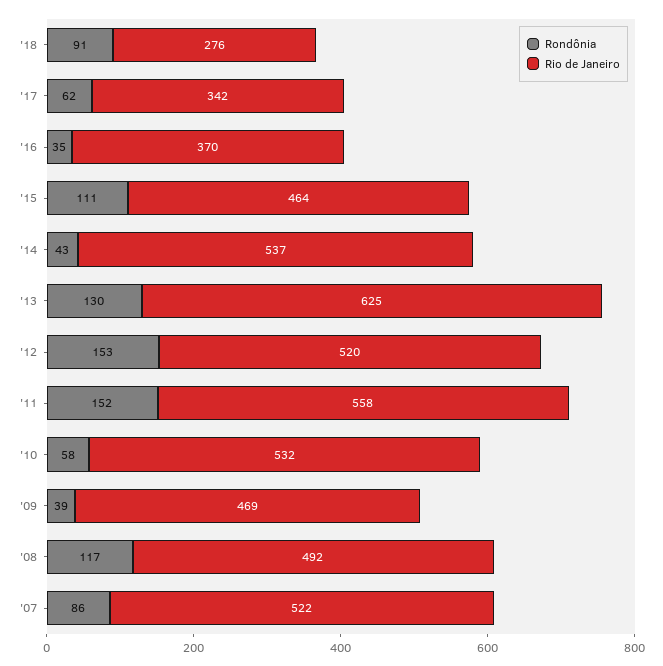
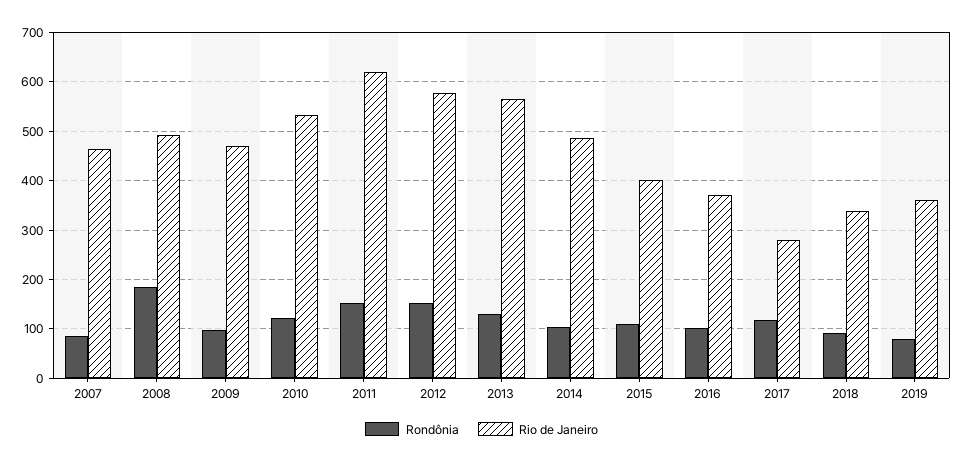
Rio de Janeiro, '18: 276 -> 340
Rondônia, '17: 62 -> 120
Rio de Janeiro, '17: 342 -> 280
Rondônia, '16: 35 -> 100
Rio de Janeiro, '15: 464 -> 400
Rondônia, '14: 43 -> 100
Rio de Janeiro, '14: 537 -> 480
Rio de Janeiro, '13: 625 -> 560
Rio de Janeiro, '12: 520 -> 580
Rio de Janeiro, '11: 558 -> 620
Rondônia, '10: 58 -> 120
Rondônia, '09: 39 -> 100
Rondônia, '08: 117 -> 180
Rio de Janeiro, '07: 522 -> 460
Rondônia, 2019: none -> 80
Rio de Janeiro, 2019: none -> 360

